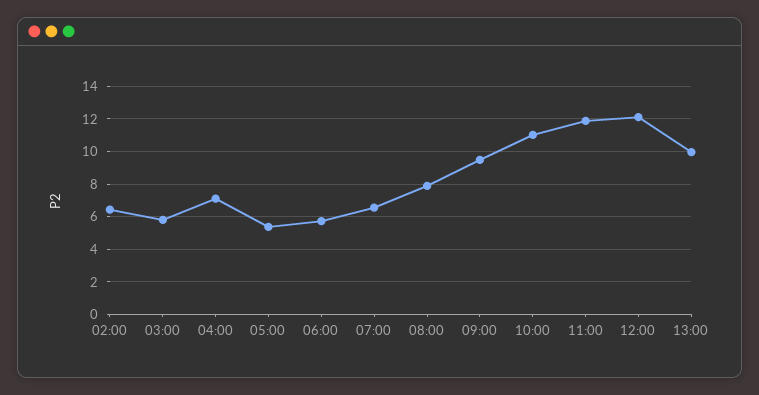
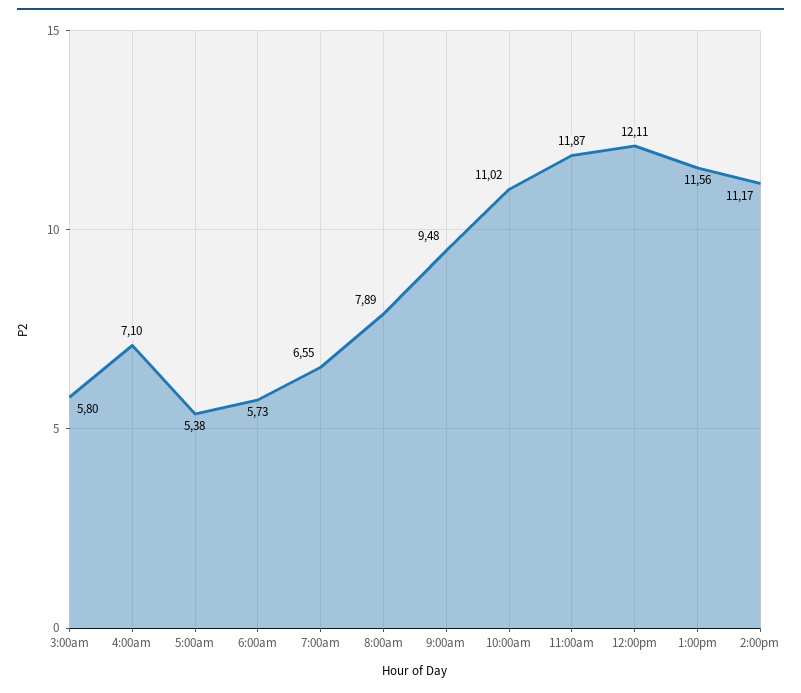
02:00: 6.5 -> none
13:00: 10 -> 11.56
2:00pm: none -> 11.17

